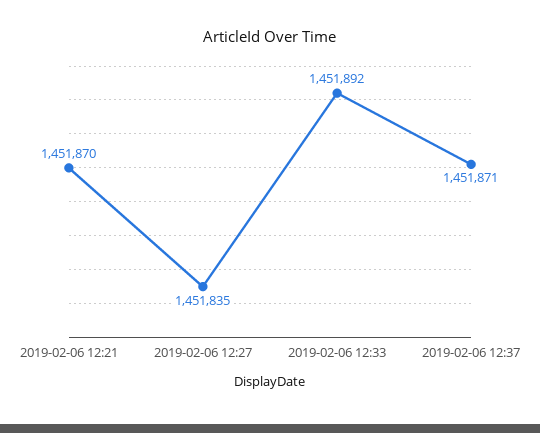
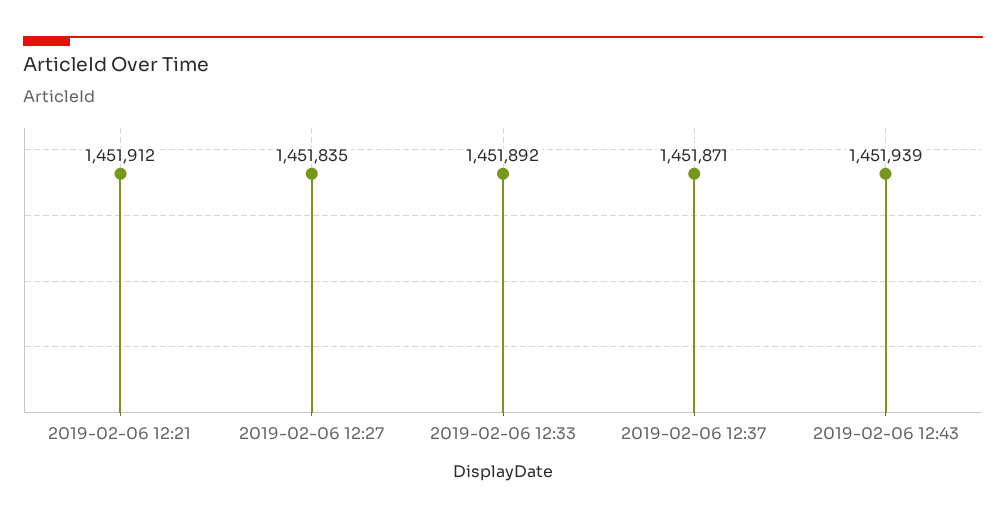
2019-02-06 12:21: 1451870 -> 1451912
2019-02-06 12:43: none -> 1451939

